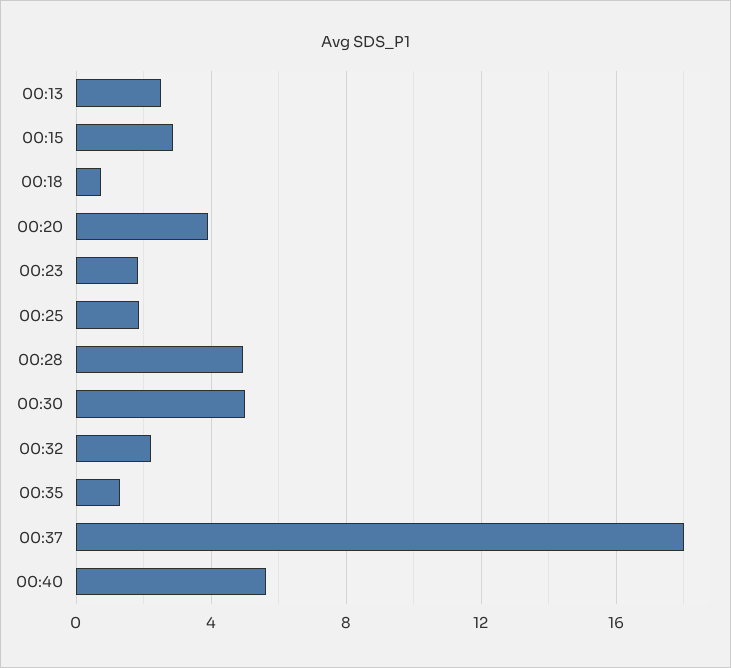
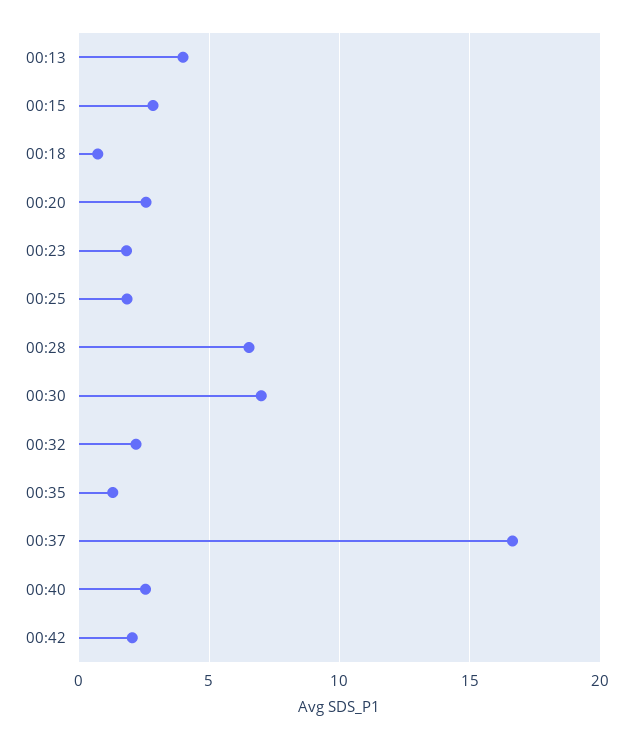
00:13: 2.5 -> 4
00:20: 4 -> 2.5
00:28: 5 -> 6.5
00:30: 5 -> 7
00:37: 18 -> 16.5
00:40: 5.5 -> 2.5
00:42: none -> 2

